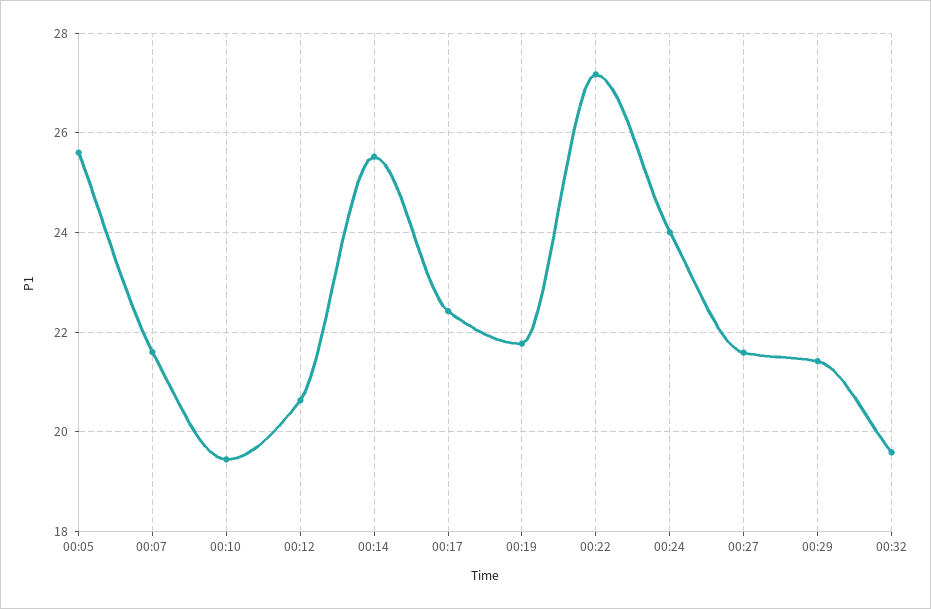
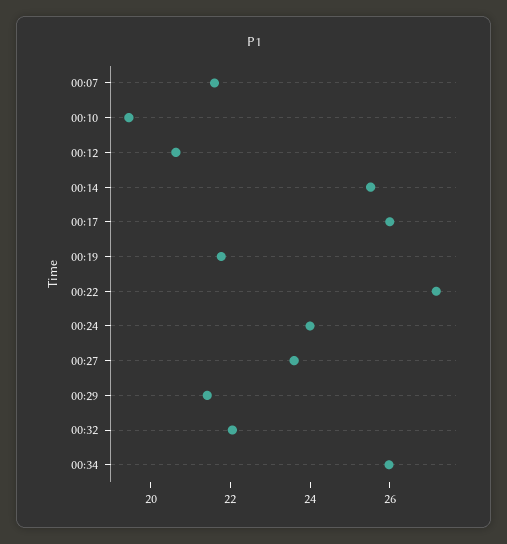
00:05: 25.6 -> none
00:17: 22.4 -> 26
00:27: 21.6 -> 23.5
00:32: 19.6 -> 22
00:34: none -> 26

